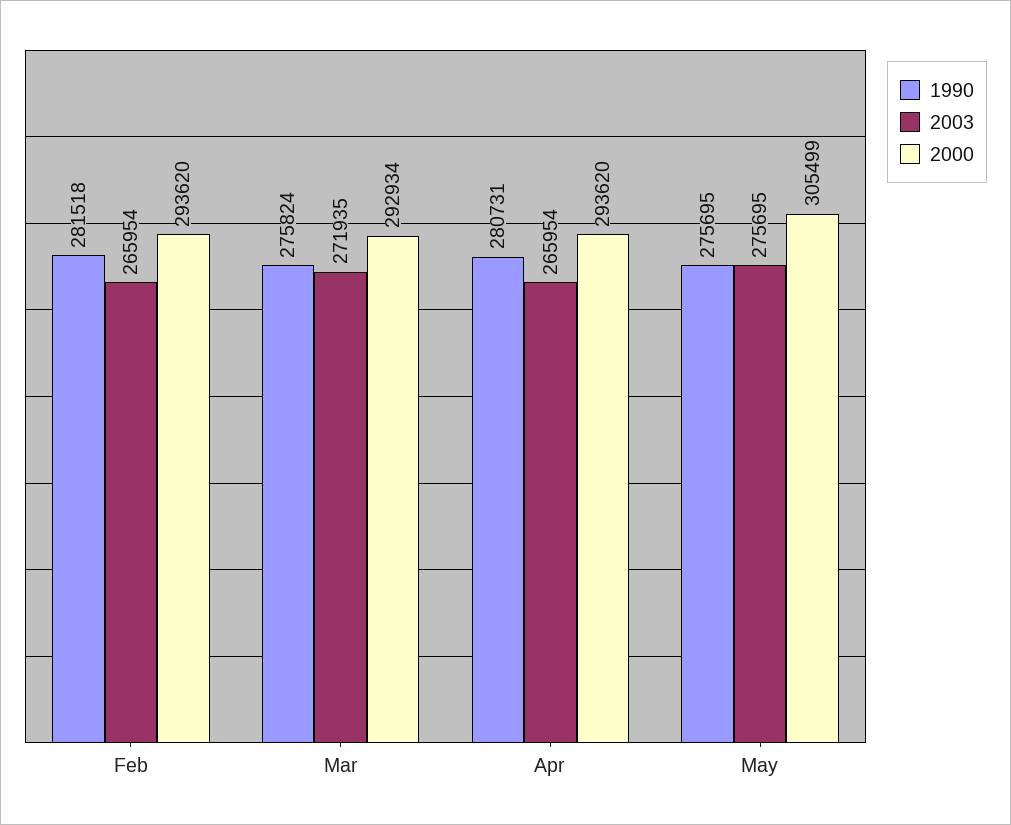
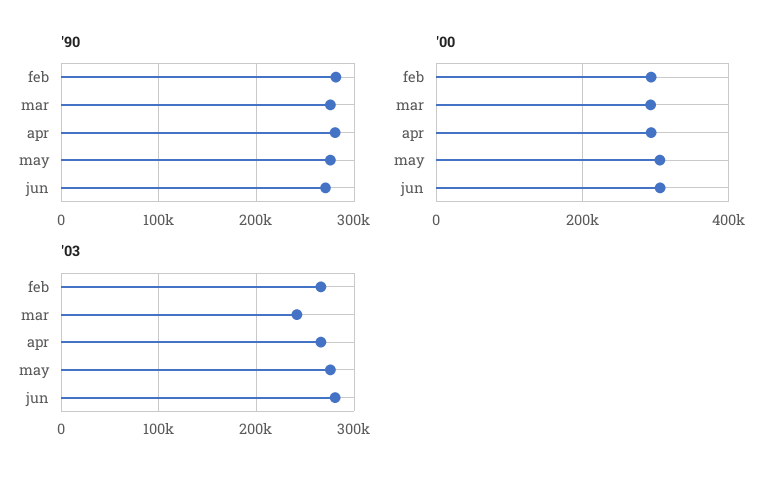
2003, Mar: 271935 -> 240000
1990, jun: none -> 270000
2000, jun: none -> 300000
2003, jun: none -> 280000

